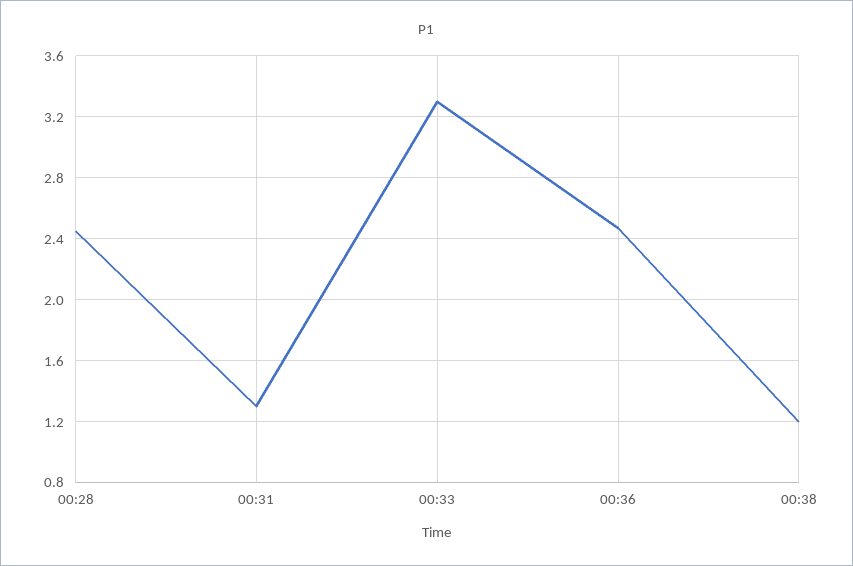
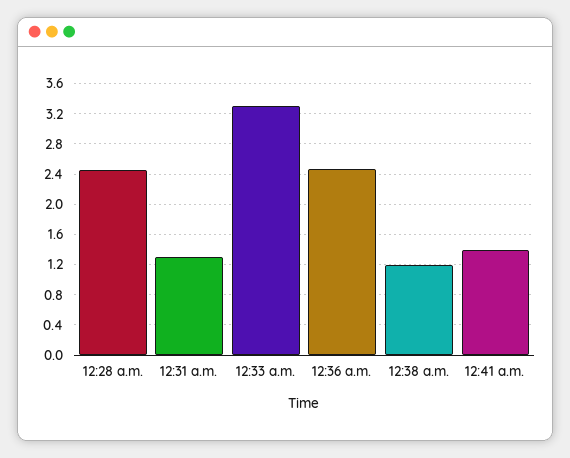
12:41 a.m.: none -> 1.4

